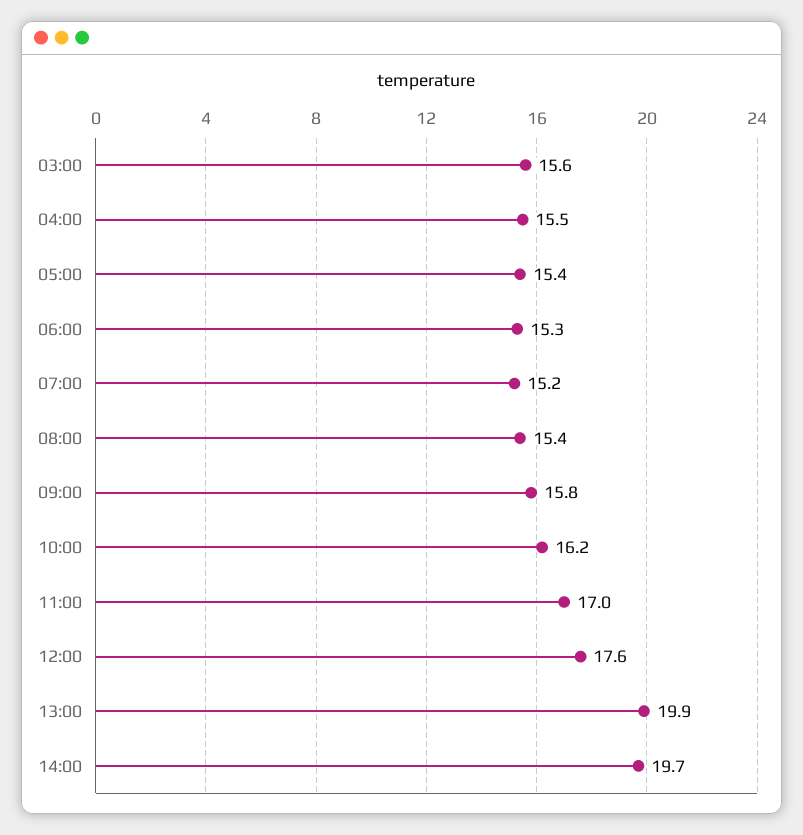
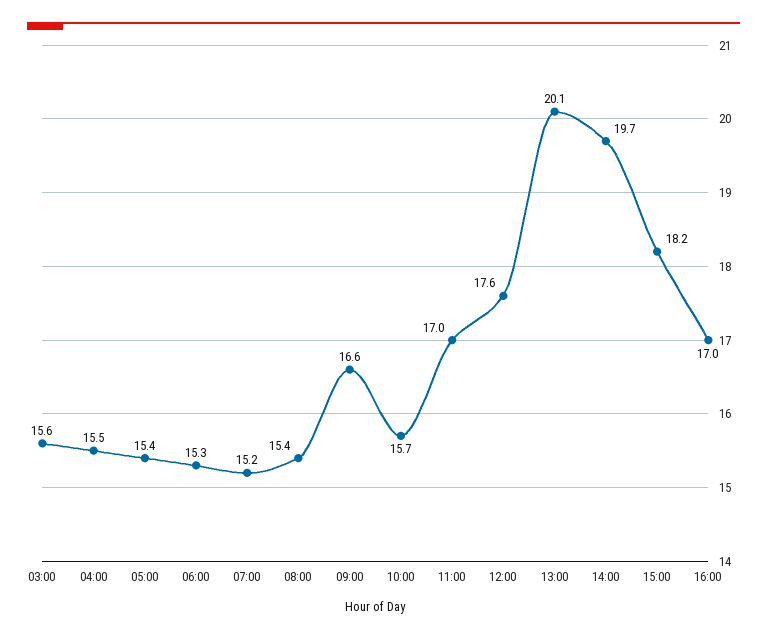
09:00: 15.8 -> 16.6
10:00: 16.2 -> 15.7
13:00: 19.9 -> 20.1
15:00: none -> 18.2
16:00: none -> 17

